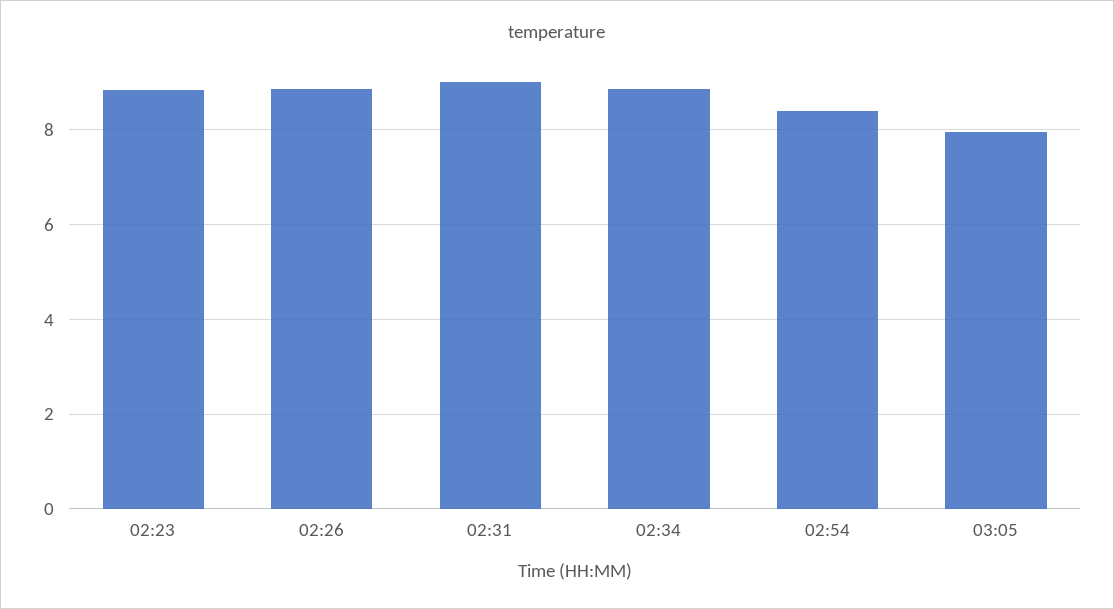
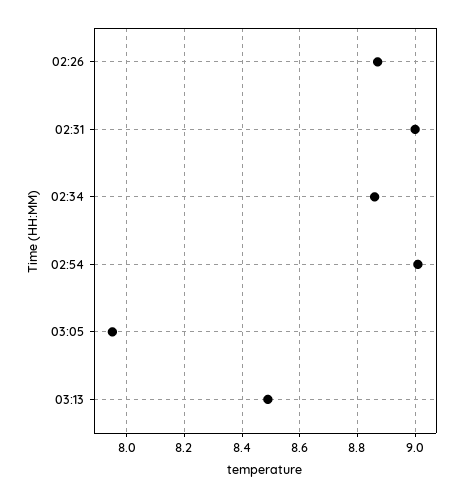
02:23: 8.8 -> none
02:54: 8.4 -> 9
03:13: none -> 8.5

